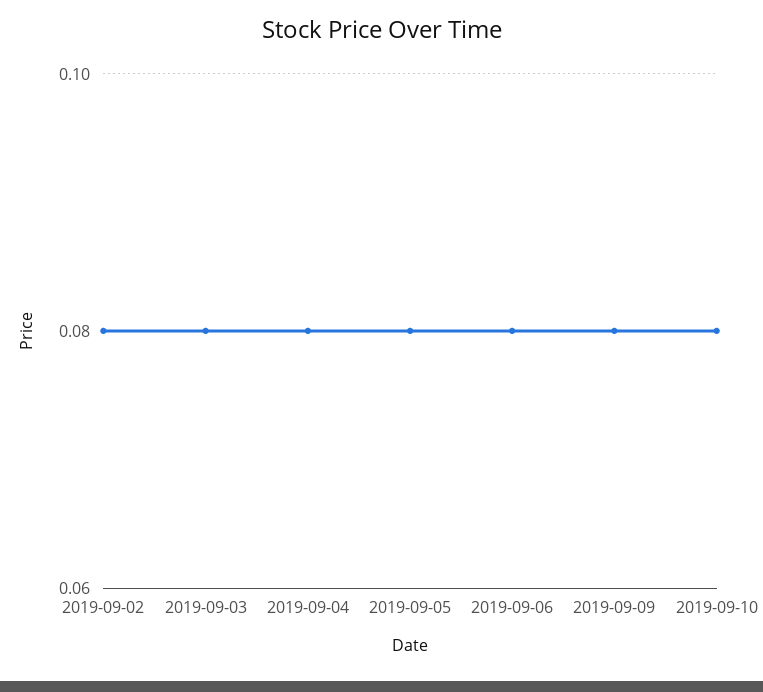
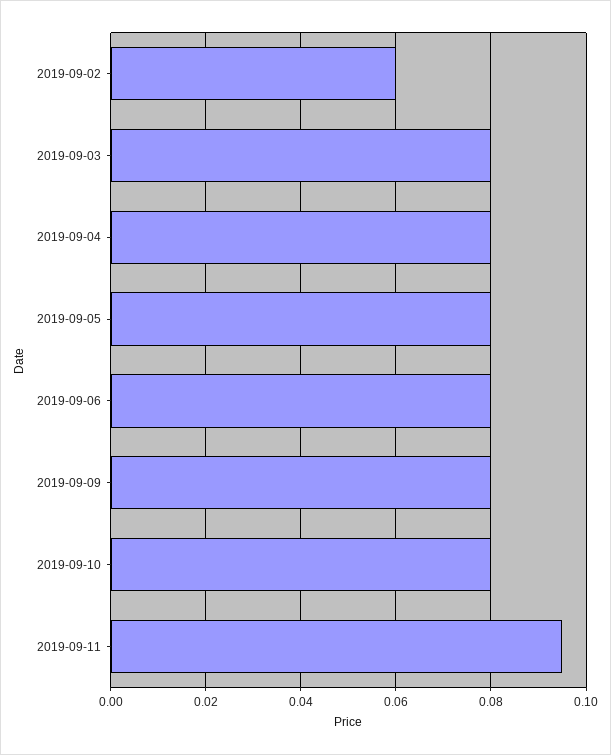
2019-09-02: 0.08 -> 0.06
2019-09-11: none -> 0.095

